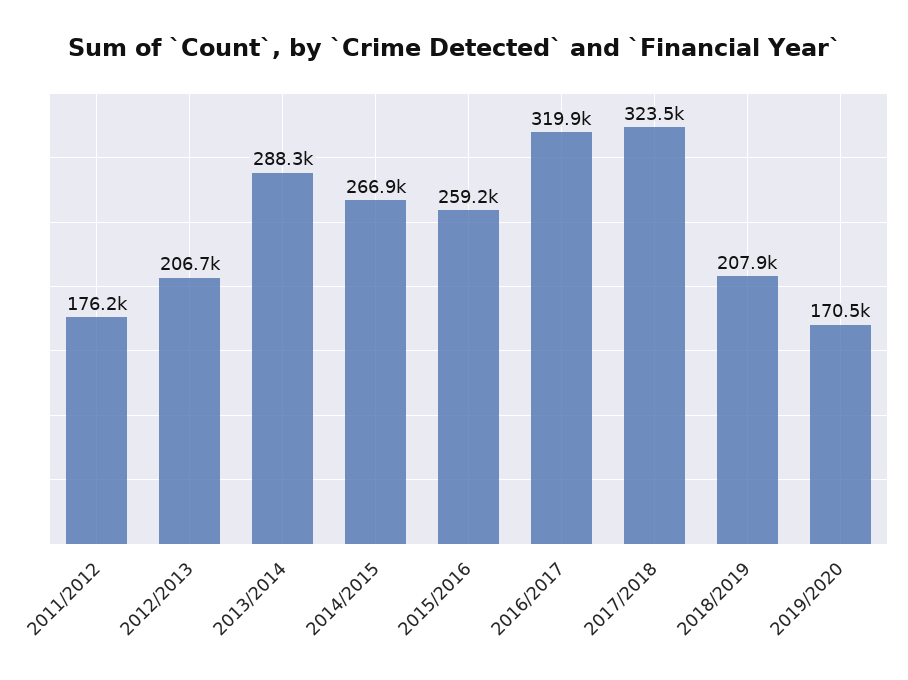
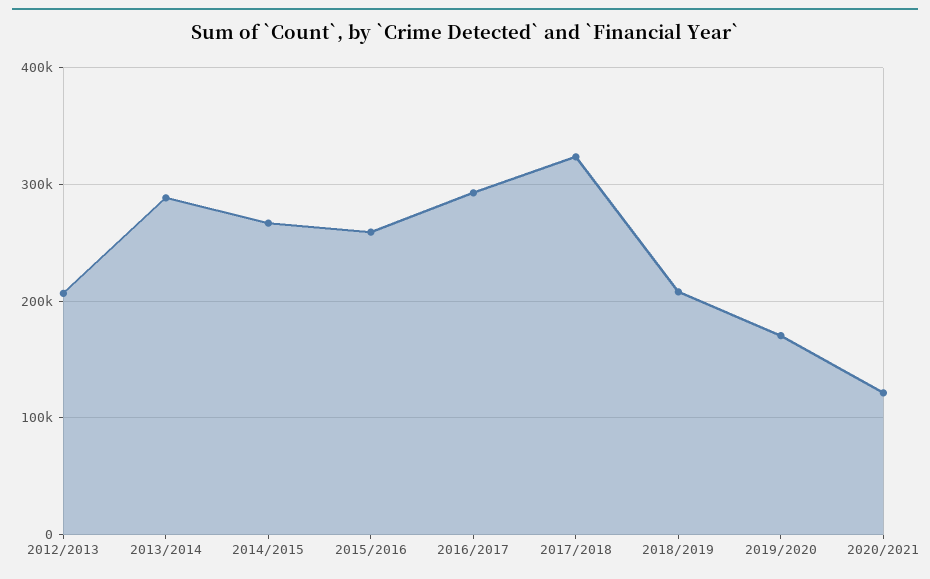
2011/2012: 176200 -> none
2016/2017: 319900 -> 290000
2020/2021: none -> 120000

